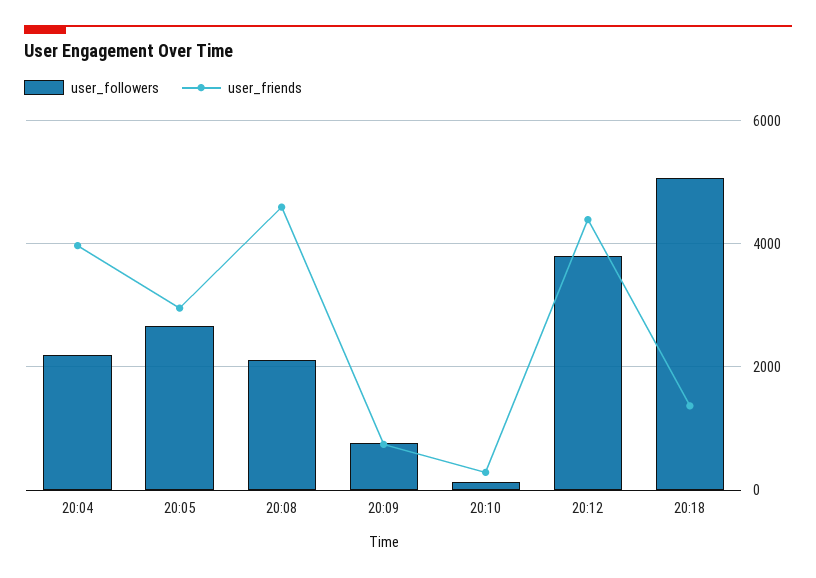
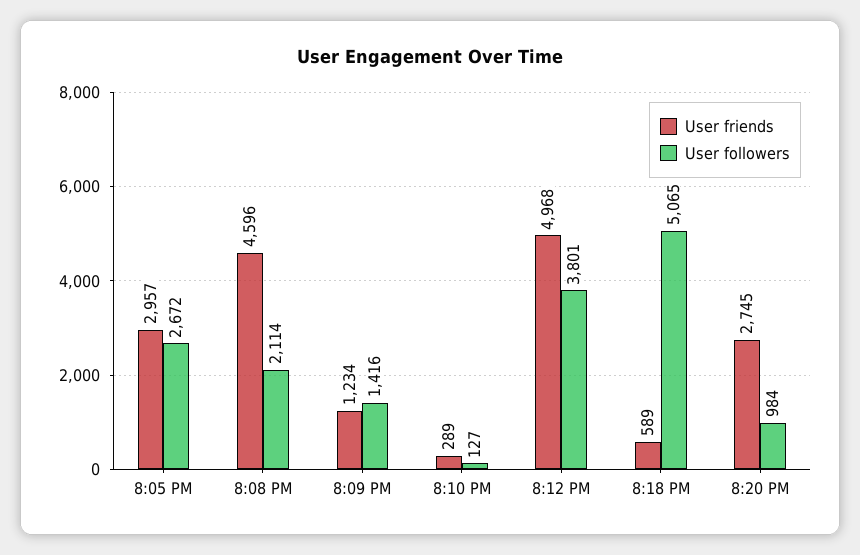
user_followers, 20:04: 2200 -> none
user_friends, 20:04: 4000 -> none
user_followers, 20:09: 800 -> 1416
user_friends, 20:09: 800 -> 1234
user_friends, 20:12: 4400 -> 4968
user_friends, 20:18: 1400 -> 589
user_friends, 8:20 PM: none -> 2745
user_followers, 8:20 PM: none -> 984

